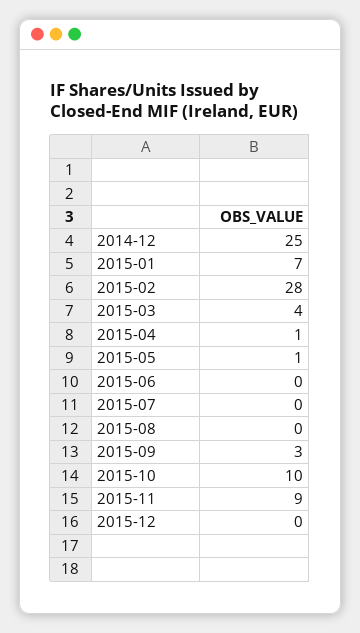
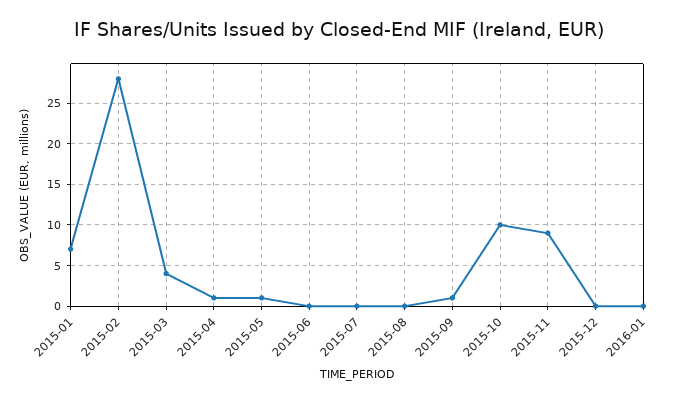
2014-12: 25 -> none
2015-09: 3 -> 1
2016-01: none -> 0

